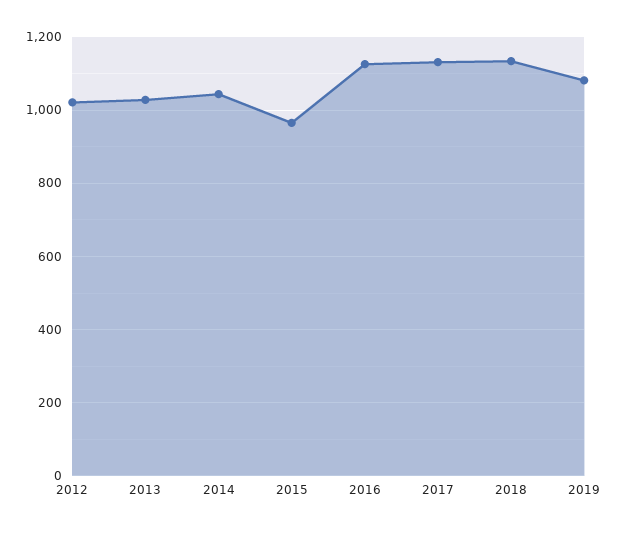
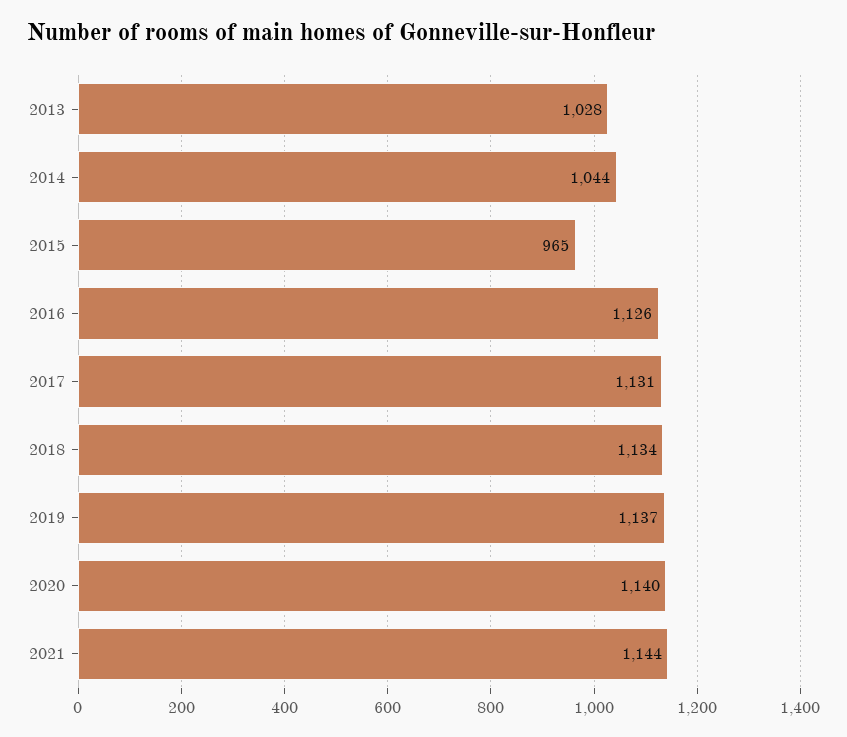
2012: 1020 -> none
2019: 1080 -> 1137
2020: none -> 1140
2021: none -> 1144

